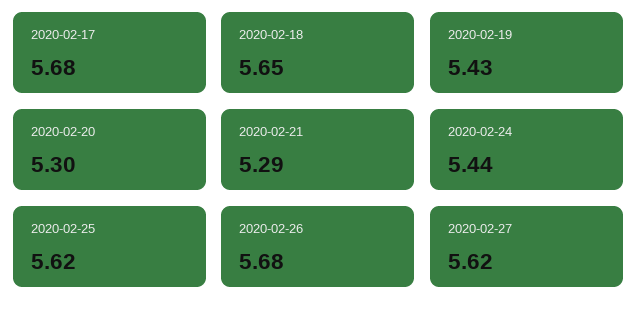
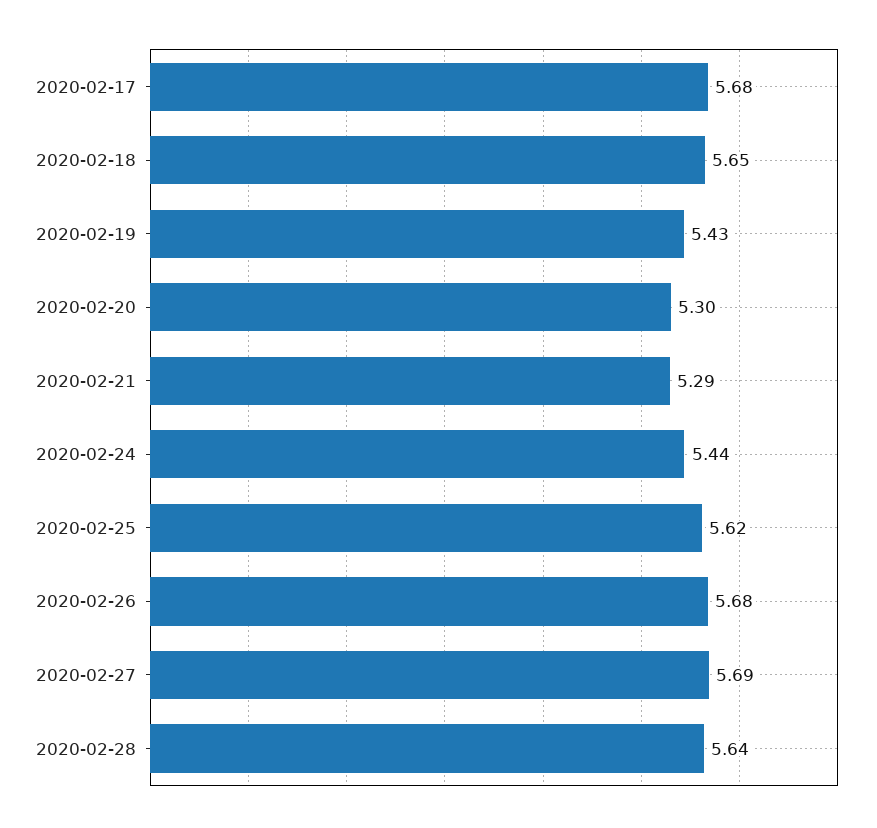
2020-02-27: 5.62 -> 5.69
2020-02-28: none -> 5.64

